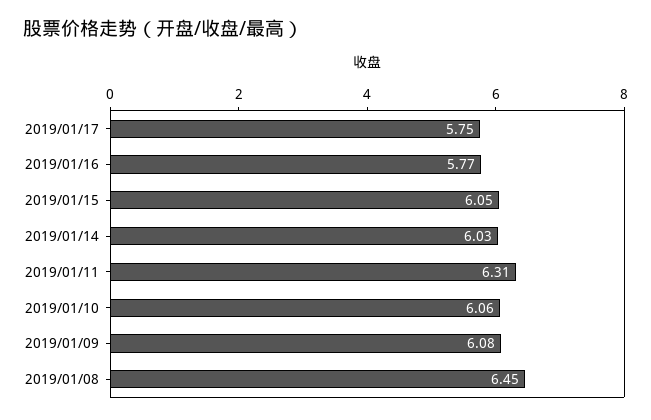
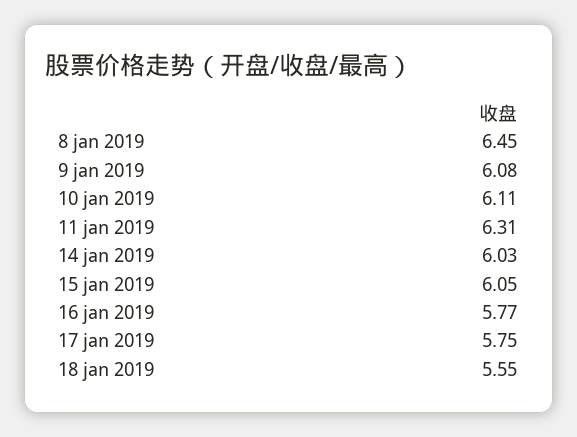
2019/01/10: 6.06 -> 6.11
18 jan 2019: none -> 5.55

